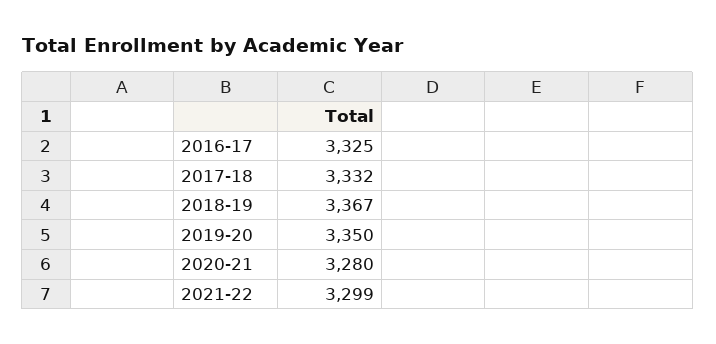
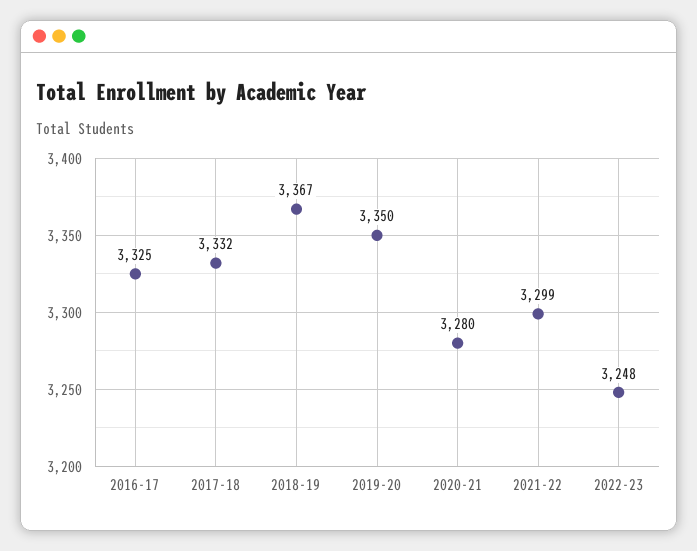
2022-23: none -> 3248

